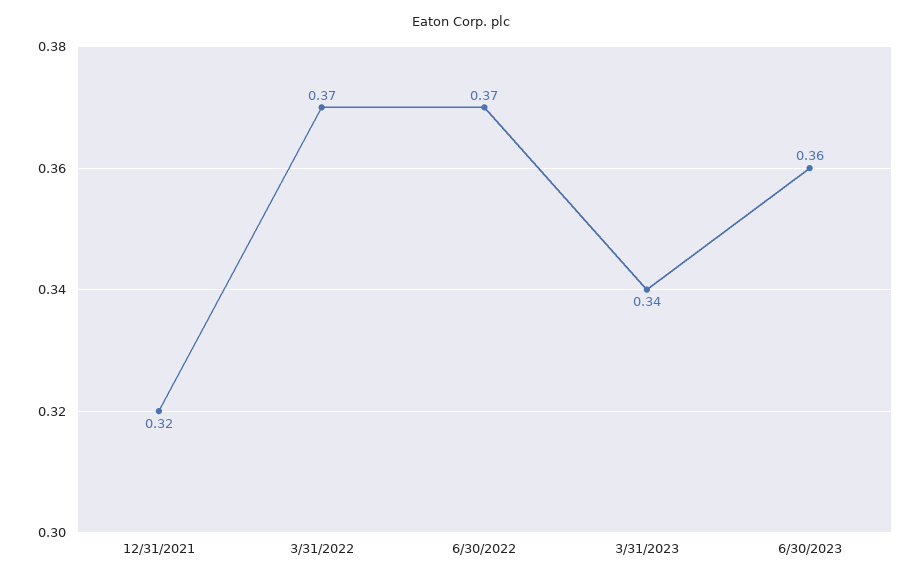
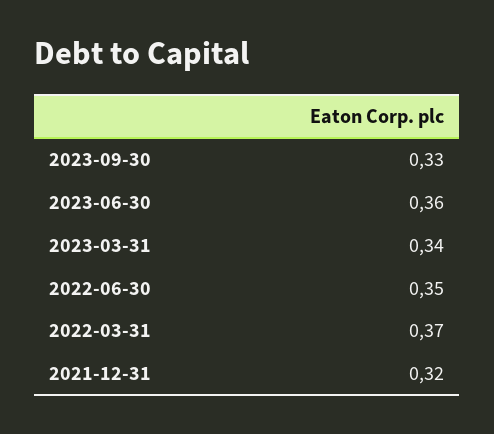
6/30/2022: 0.37 -> 0.35
2023-09-30: none -> 0.33

